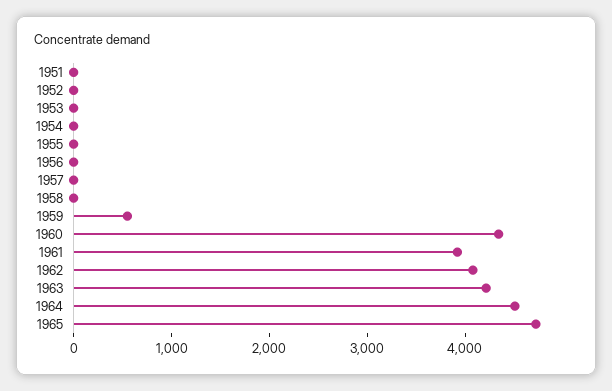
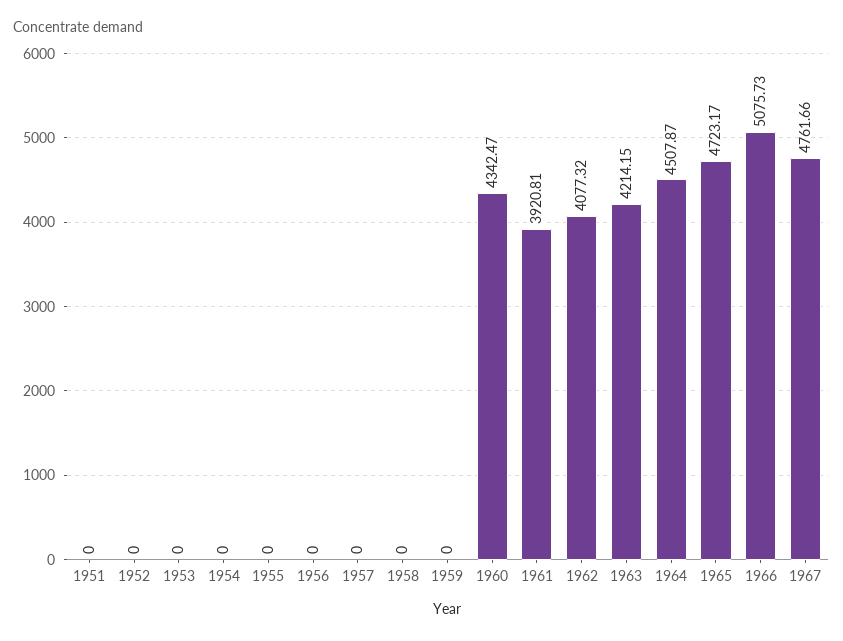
1959: 600 -> 0
1966: none -> 5075.73
1967: none -> 4761.66

